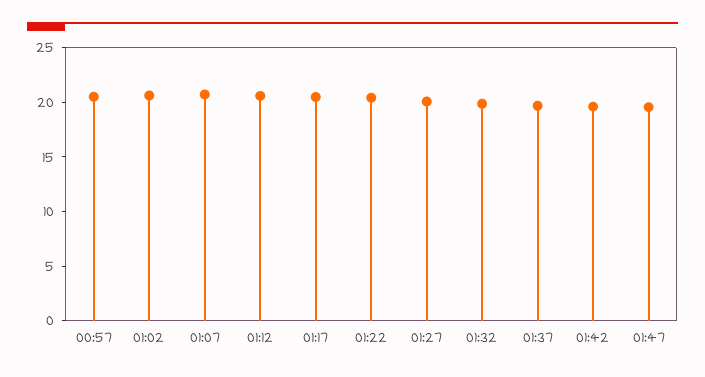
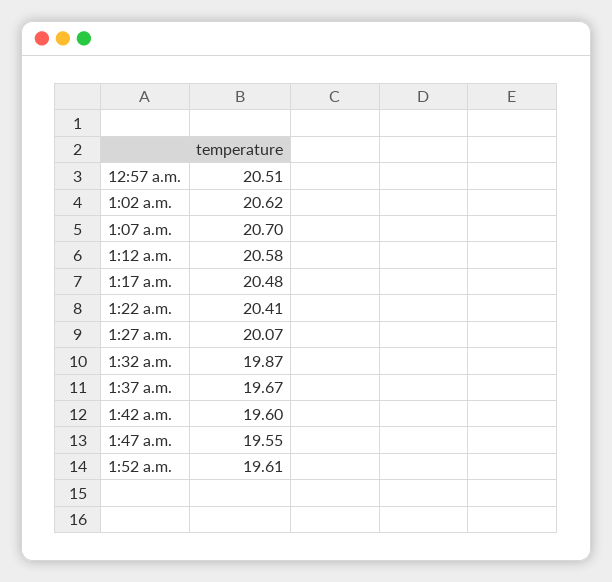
1:52 a.m.: none -> 19.61

